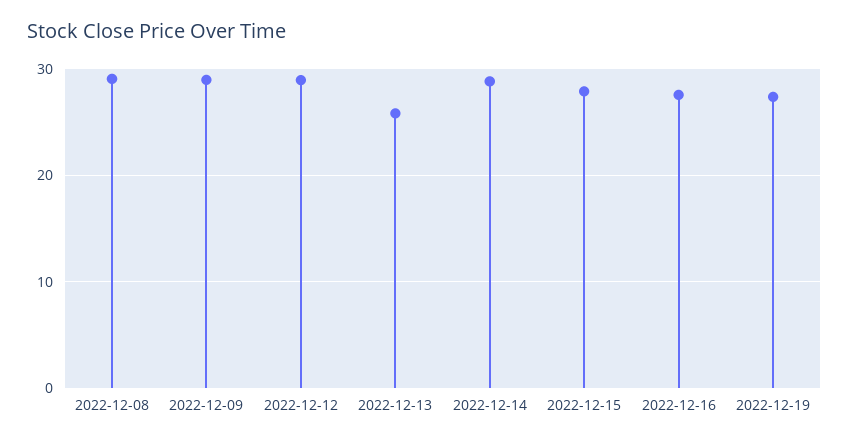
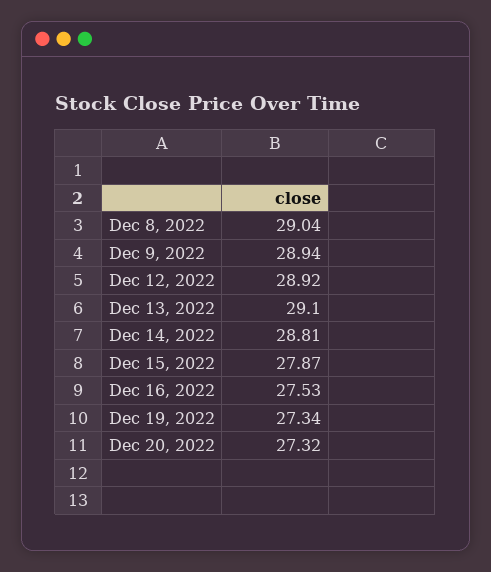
2022-12-13: 26 -> 29.1
Dec 20, 2022: none -> 27.32

